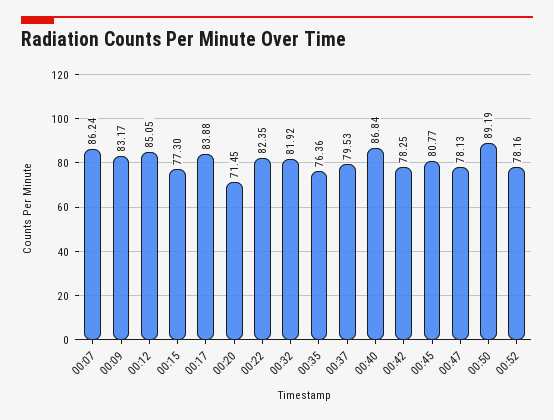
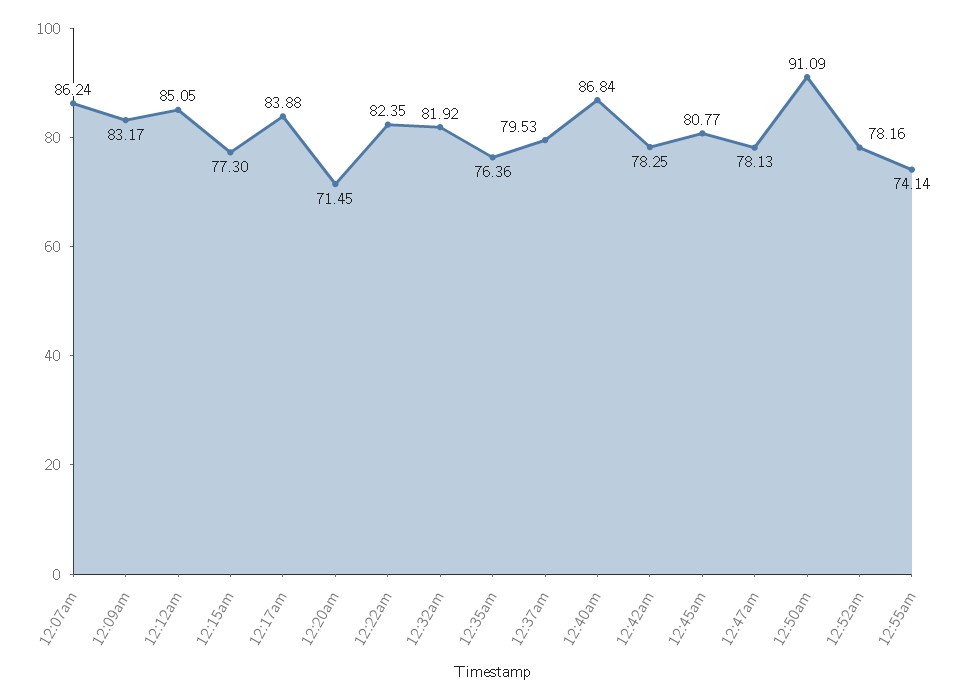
00:50: 89.19 -> 91.09
12:55am: none -> 74.14

